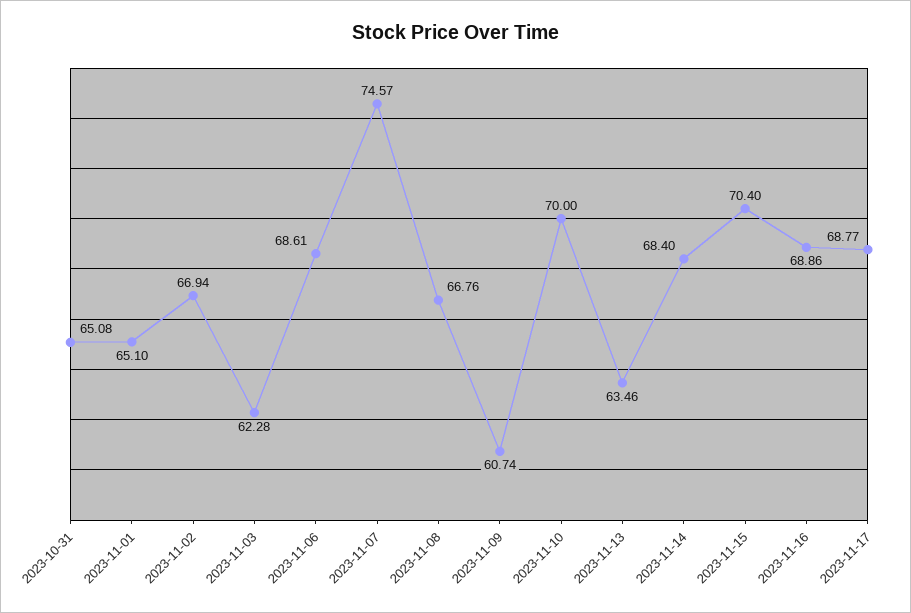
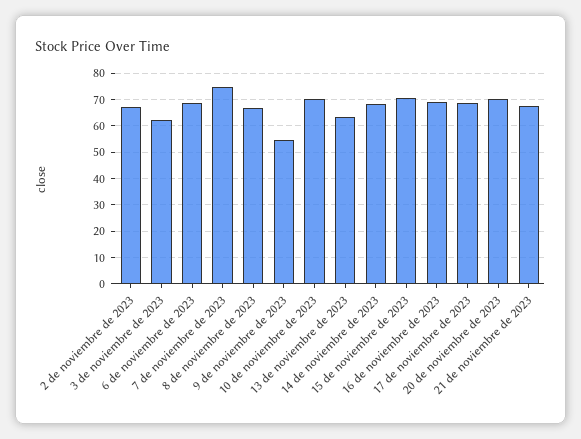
2023-10-31: 65.08 -> none
2023-11-01: 65.1 -> none
2023-11-09: 60.74 -> 55
20 de noviembre de 2023: none -> 70
21 de noviembre de 2023: none -> 67.5

